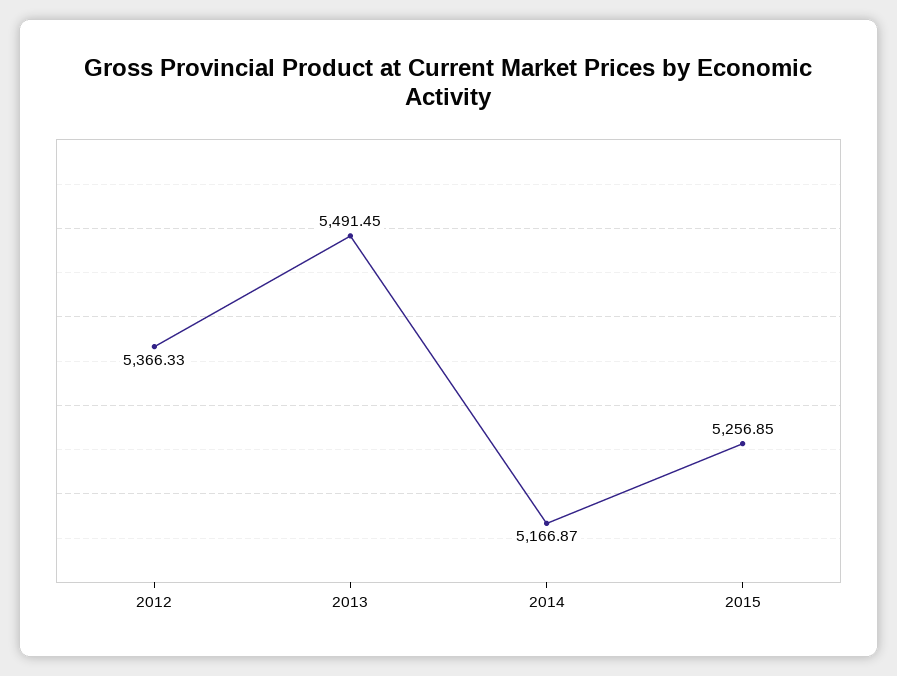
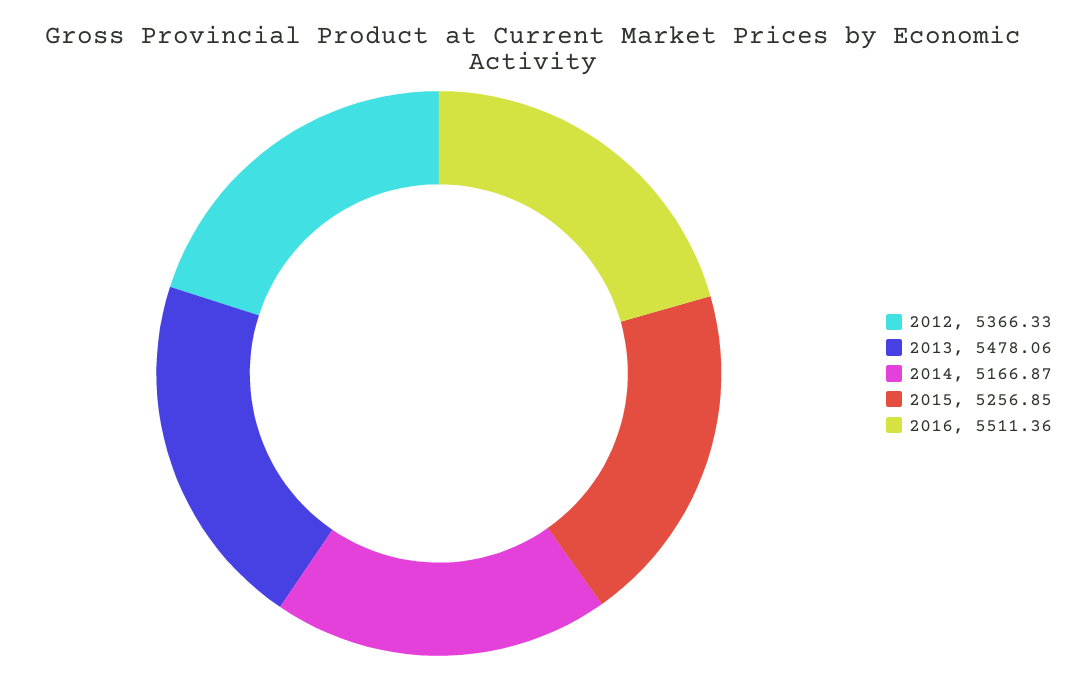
2013: 5491.45 -> 5478.06
2016: none -> 5511.36

